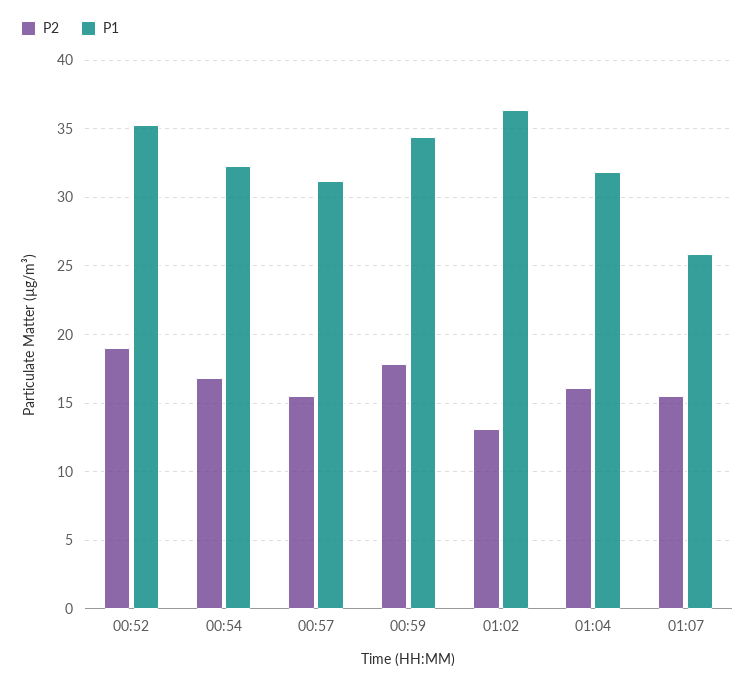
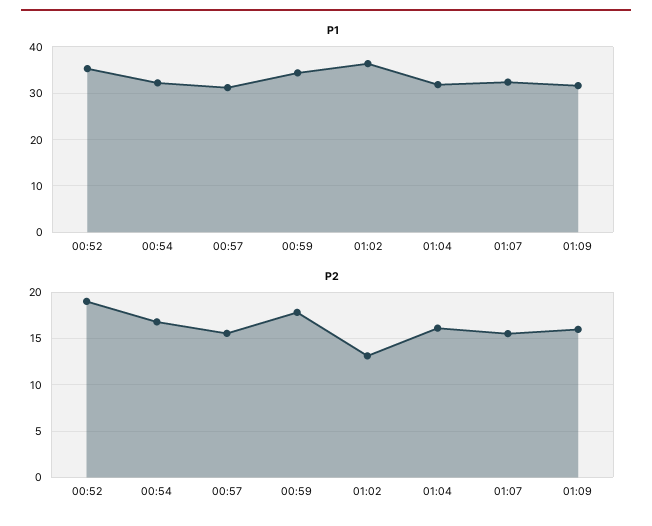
P1, 01:07: 26 -> 32
P1, 01:09: none -> 32
P2, 01:09: none -> 16

